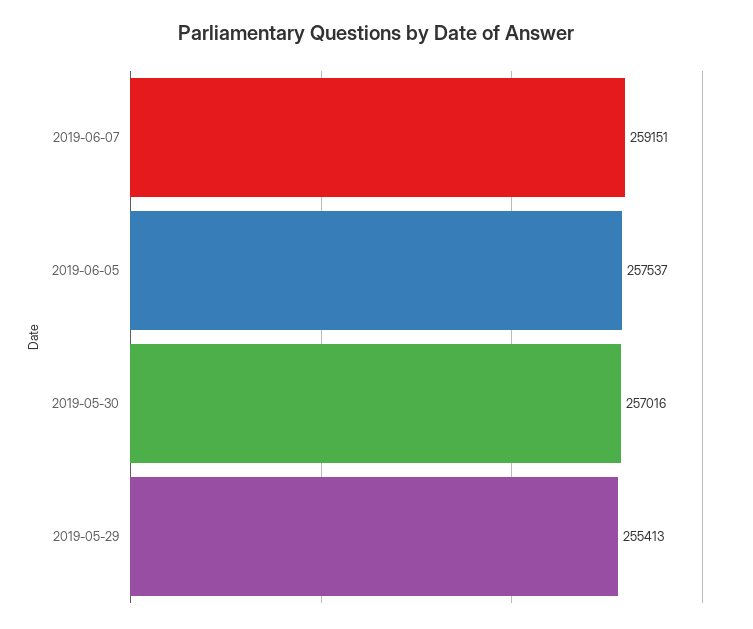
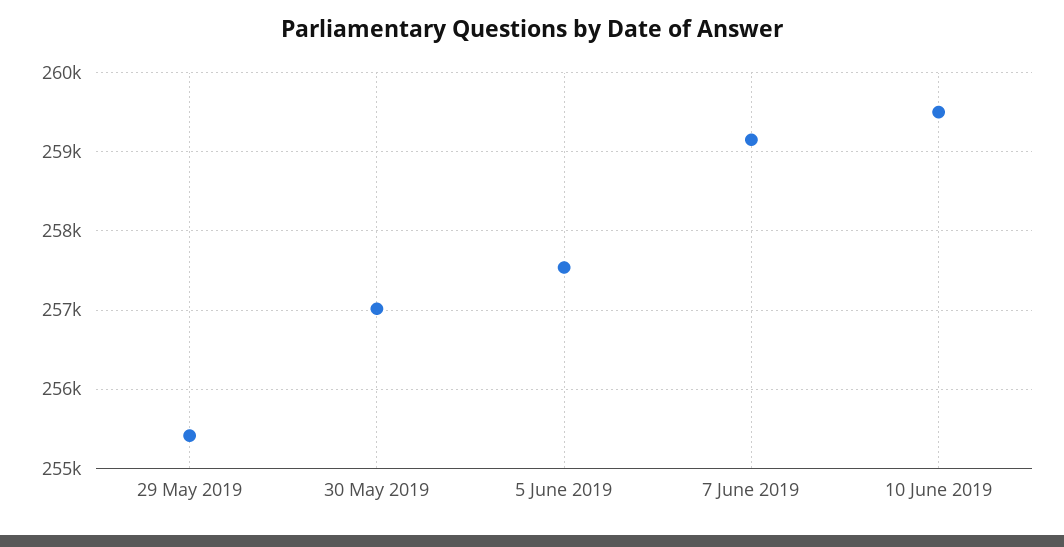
10 June 2019: none -> 259500

